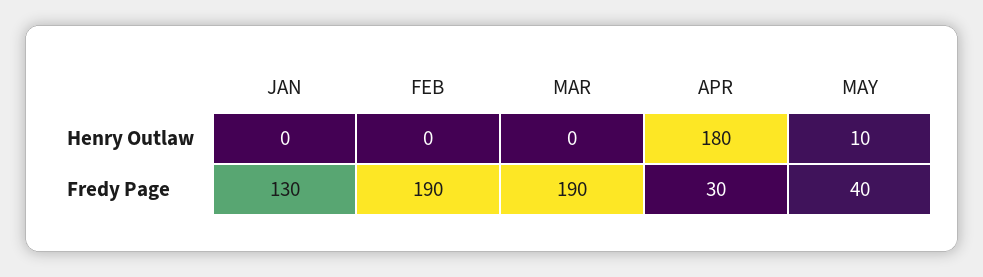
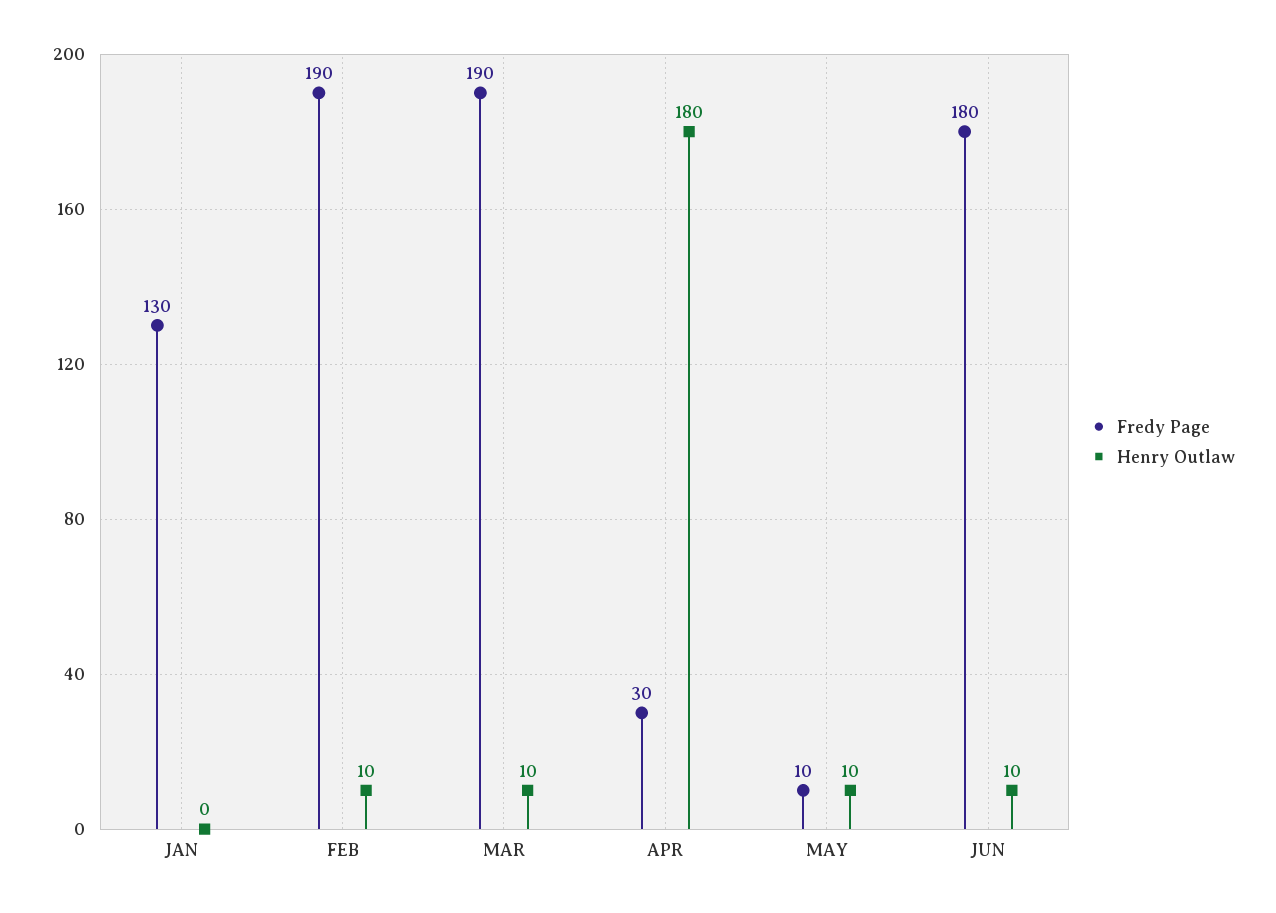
Henry Outlaw, FEB: 0 -> 10
Henry Outlaw, MAR: 0 -> 10
Fredy Page, MAY: 40 -> 10
Fredy Page, JUN: none -> 180
Henry Outlaw, JUN: none -> 10

